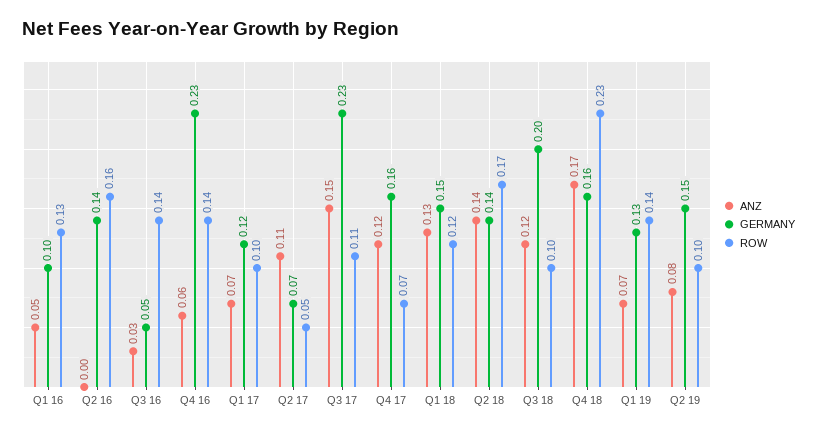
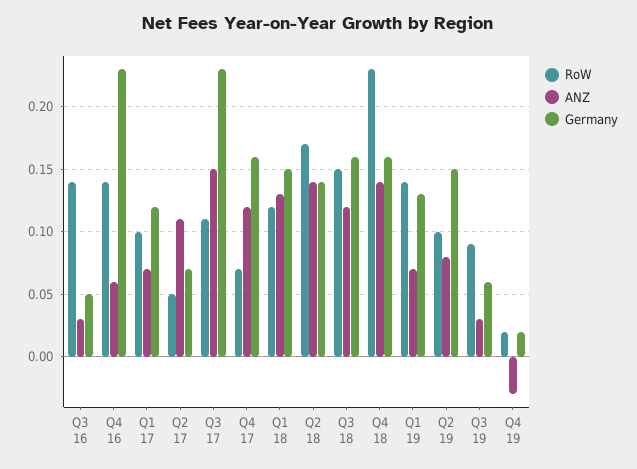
ANZ, Q1 16: 0.05 -> none
GERMANY, Q1 16: 0.1 -> none
ROW, Q1 16: 0.13 -> none
ANZ, Q2 16: 0 -> none
GERMANY, Q2 16: 0.14 -> none
ROW, Q2 16: 0.16 -> none
GERMANY, Q3 18: 0.2 -> 0.16
ROW, Q3 18: 0.1 -> 0.15
ANZ, Q4 18: 0.17 -> 0.14
ROW, Q3 19: none -> 0.09
ANZ, Q3 19: none -> 0.03
GERMANY, Q3 19: none -> 0.06
ROW, Q4 19: none -> 0.02
ANZ, Q4 19: none -> -0.03
GERMANY, Q4 19: none -> 0.02

